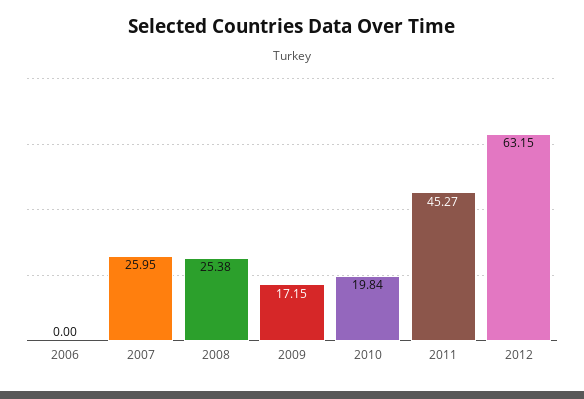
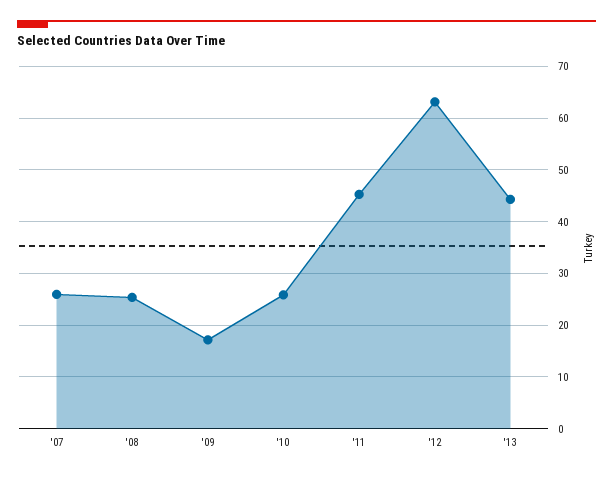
2006: 0 -> none
2010: 19.84 -> 26
'13: none -> 44

